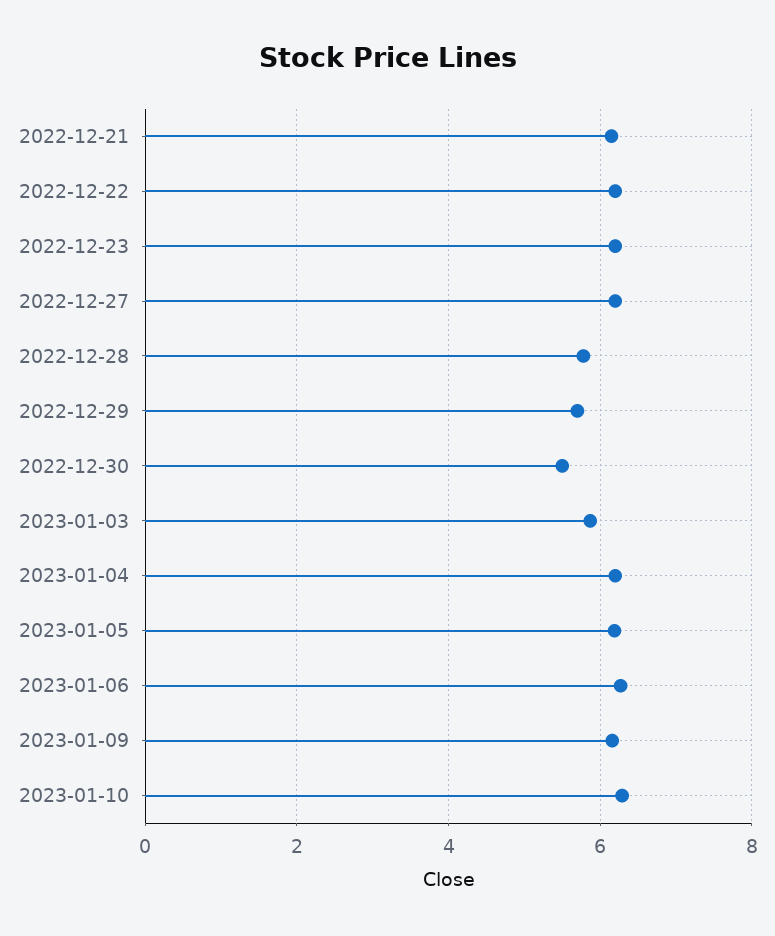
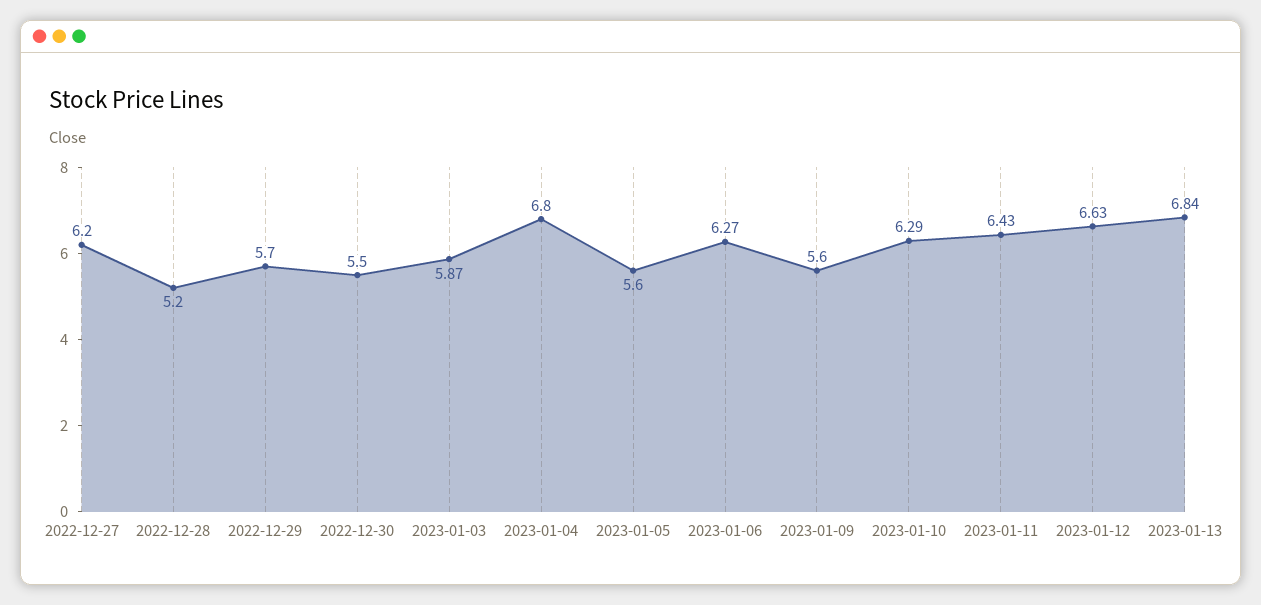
2022-12-21: 6.2 -> none
2022-12-22: 6.2 -> none
2022-12-23: 6.2 -> none
2022-12-28: 5.8 -> 5.2
2023-01-04: 6.2 -> 6.8
2023-01-05: 6.2 -> 5.6
2023-01-09: 6.2 -> 5.6
2023-01-11: none -> 6.43
2023-01-12: none -> 6.63
2023-01-13: none -> 6.84

